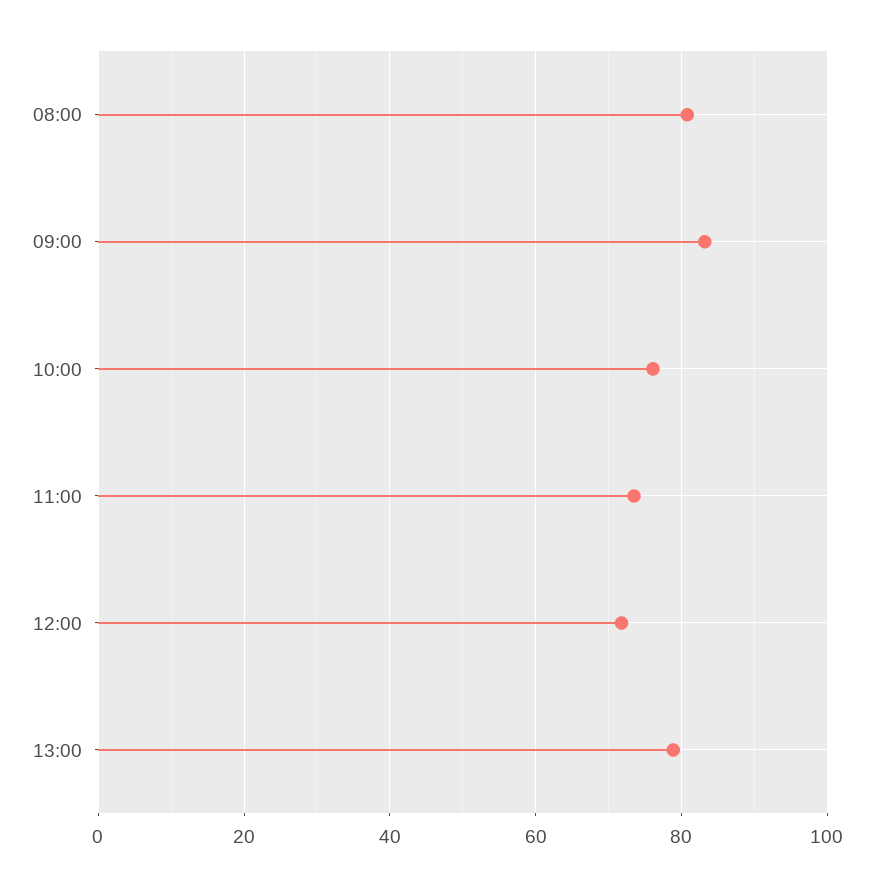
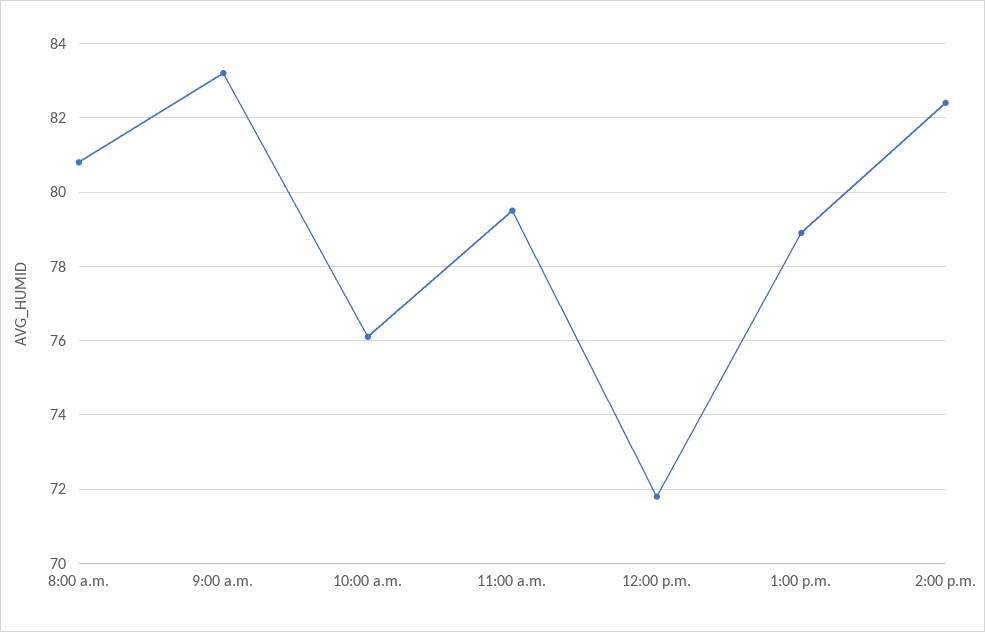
11:00: 74 -> 79.5
2:00 p.m.: none -> 82.5

